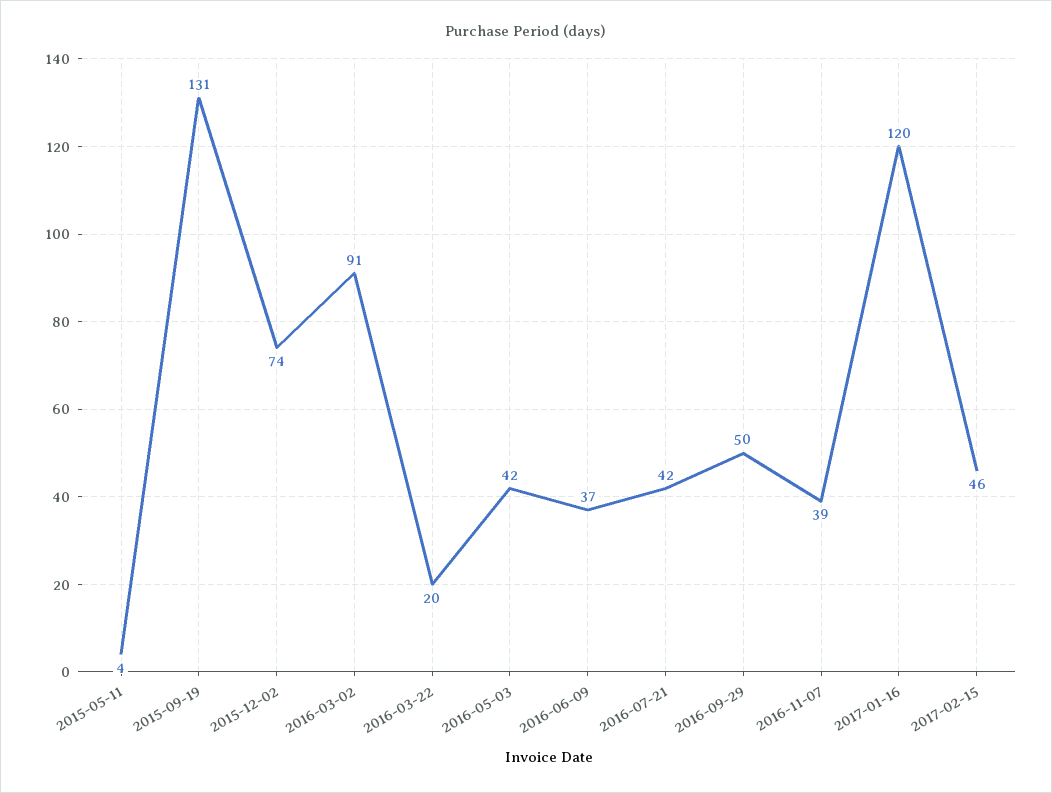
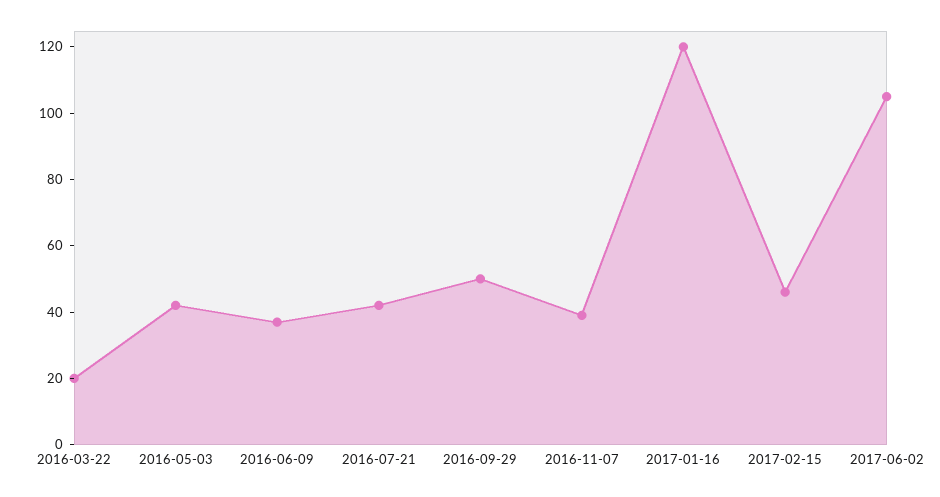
2015-05-11: 4 -> none
2015-09-19: 131 -> none
2015-12-02: 74 -> none
2016-03-02: 91 -> none
2017-06-02: none -> 105

